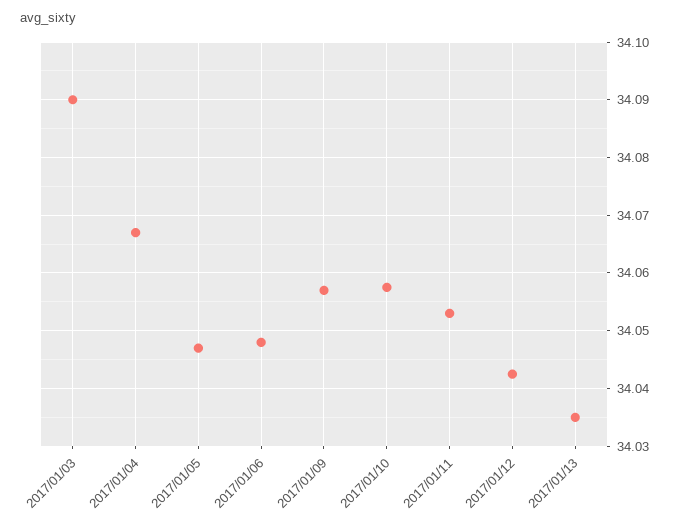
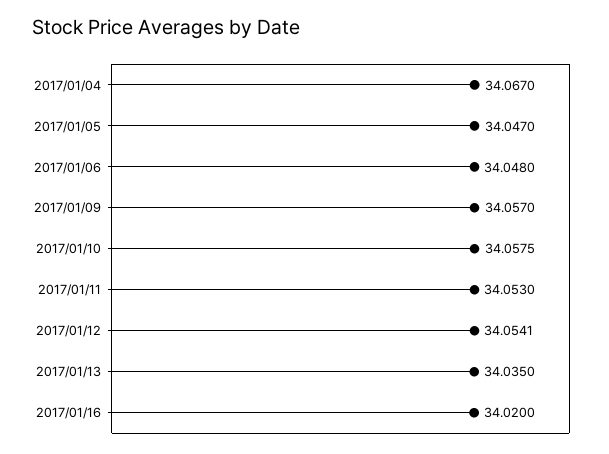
2017/01/03: 34.09 -> none
2017/01/12: 34.042 -> 34.0541
2017/01/16: none -> 34.02

